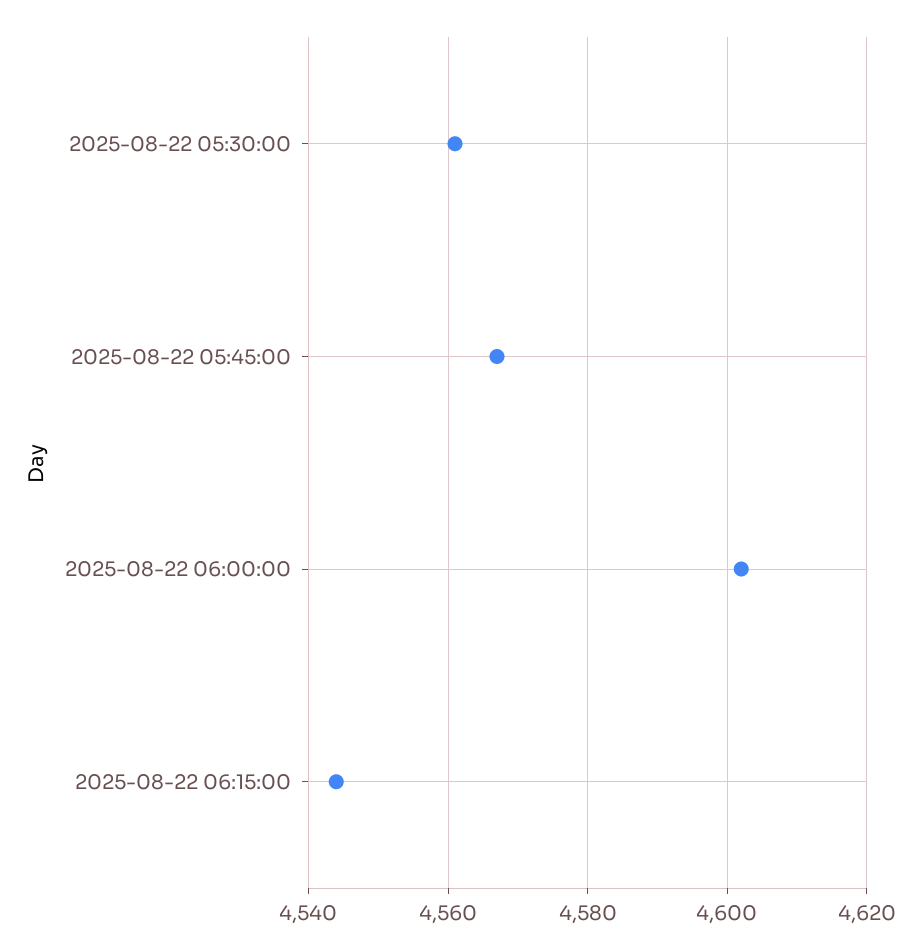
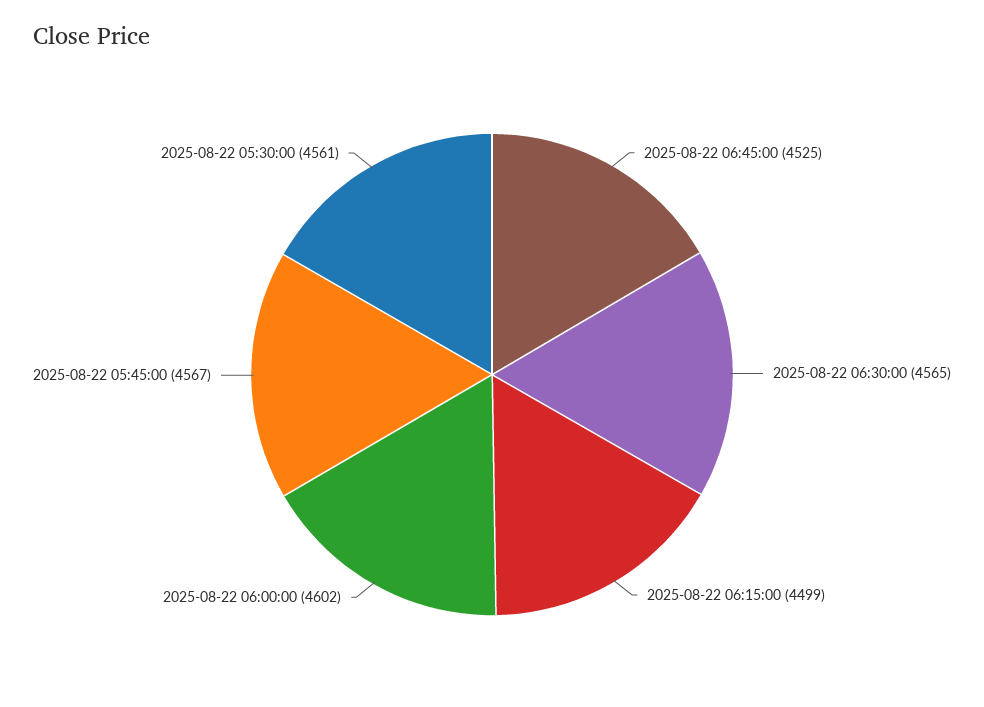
2025-08-22 06:15:00: 4545 -> 4499
2025-08-22 06:45:00: none -> 4525
2025-08-22 06:30:00: none -> 4565

